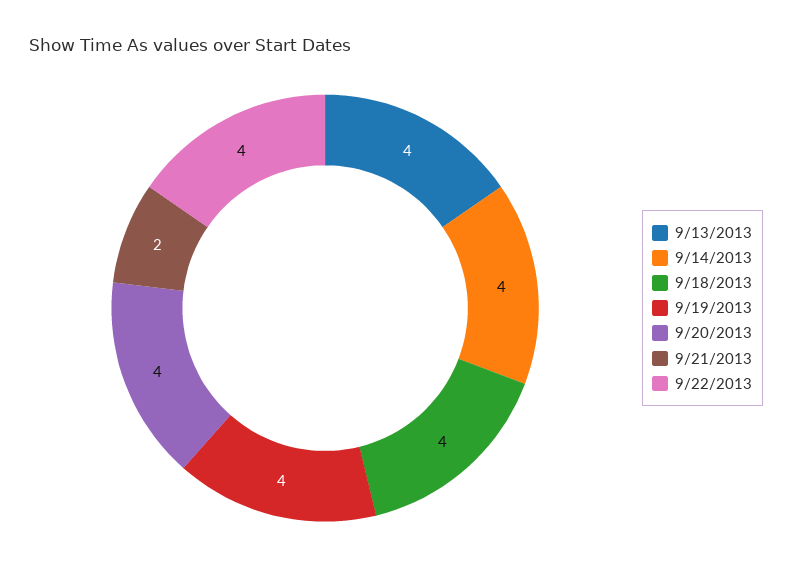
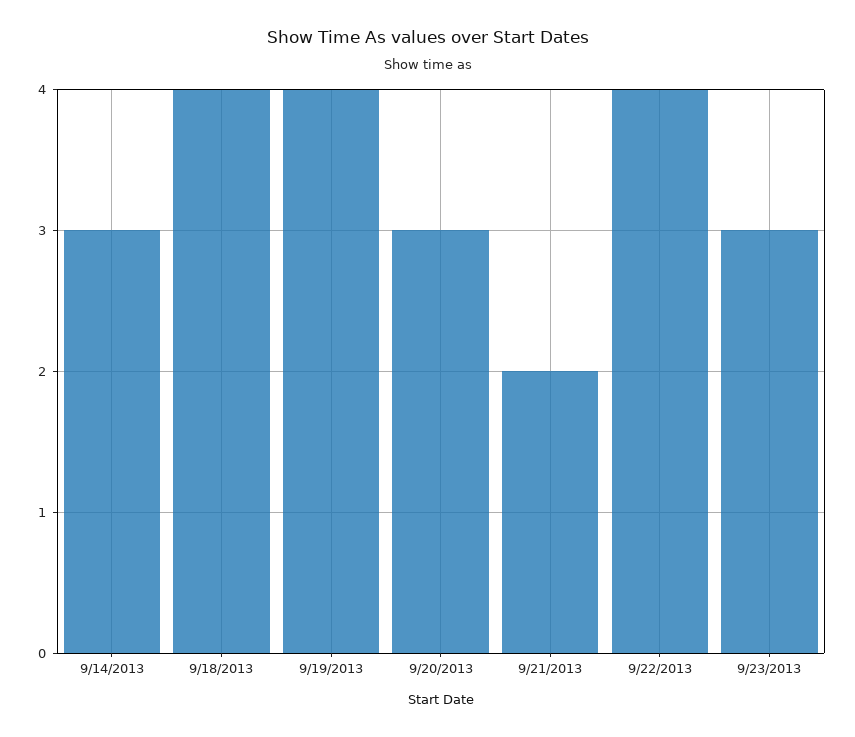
9/13/2013: 4 -> none
9/14/2013: 4 -> 3
9/20/2013: 4 -> 3
9/23/2013: none -> 3

